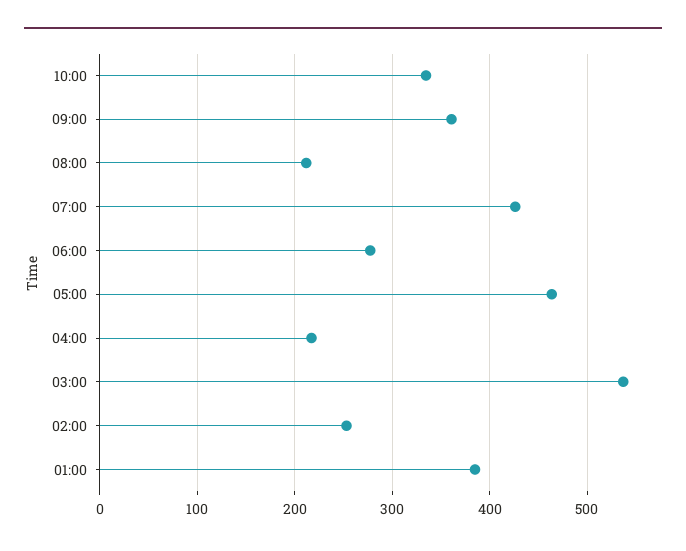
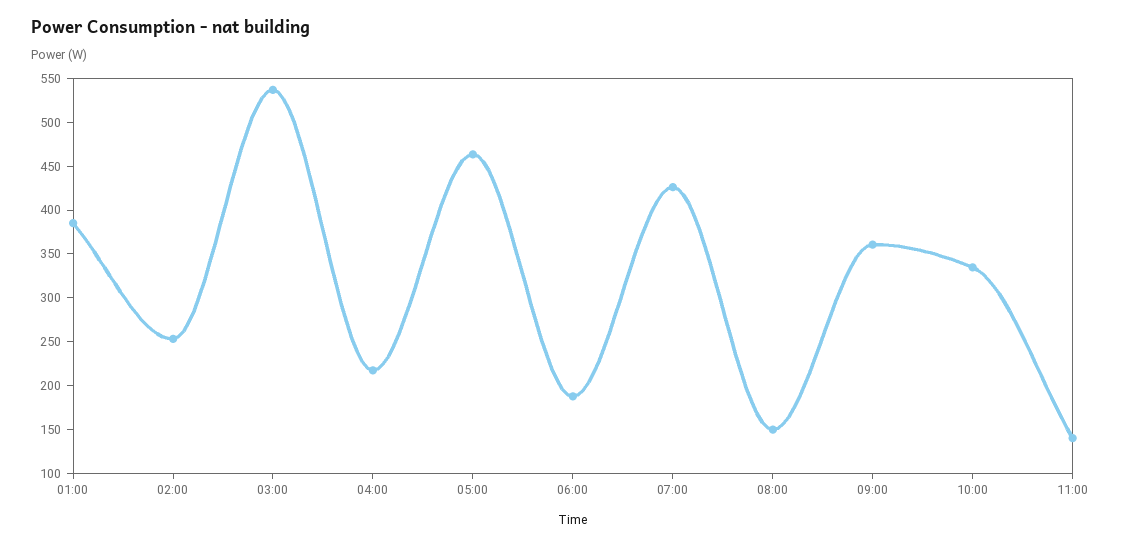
08:00: 210 -> 150
06:00: 280 -> 190
11:00: none -> 140

